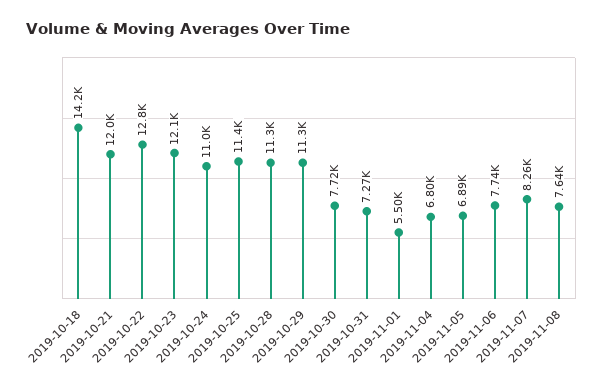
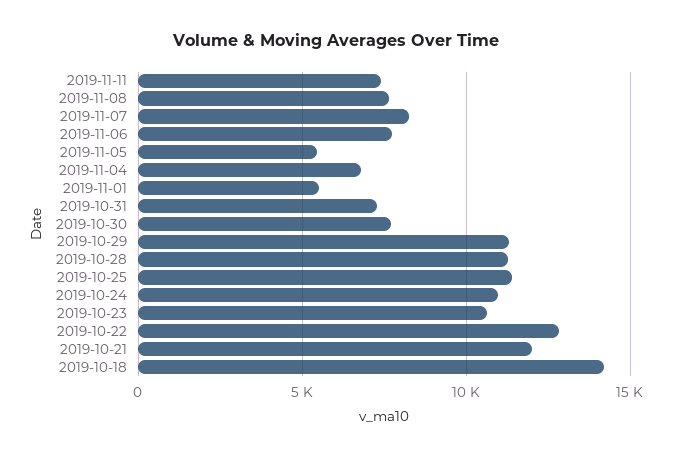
2019-10-23: 12100 -> 10500
2019-11-05: 6890 -> 5500
2019-11-11: none -> 7500

